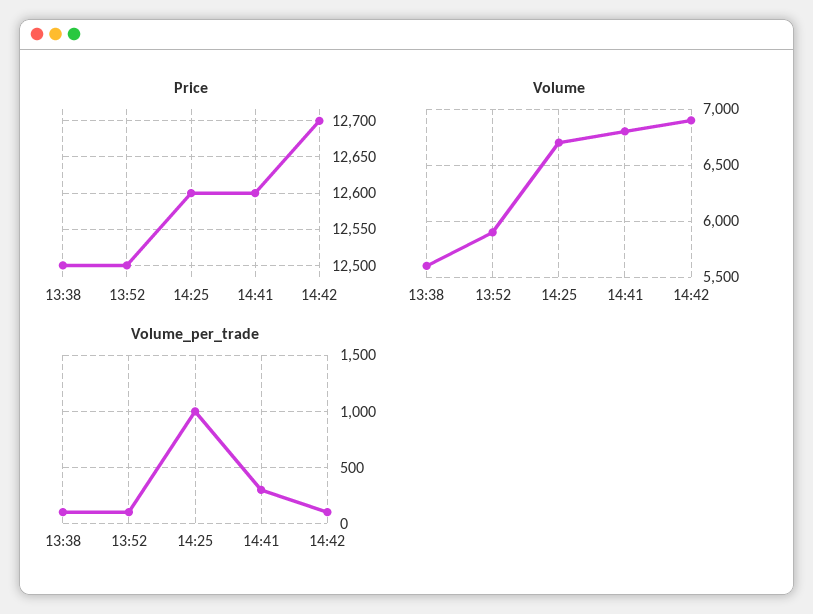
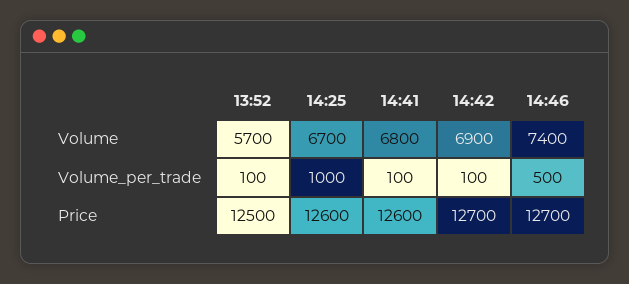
Price, 13:38: 12500 -> none
Volume, 13:38: 5600 -> none
Volume, 13:52: 5900 -> 5700
Volume_per_trade, 13:38: 100 -> none
Volume_per_trade, 14:41: 300 -> 100
Volume, 14:46: none -> 7400
Volume_per_trade, 14:46: none -> 500
Price, 14:46: none -> 12700

